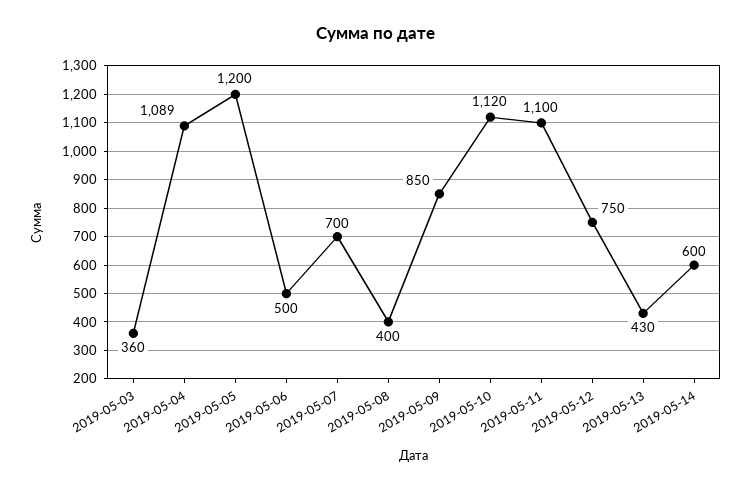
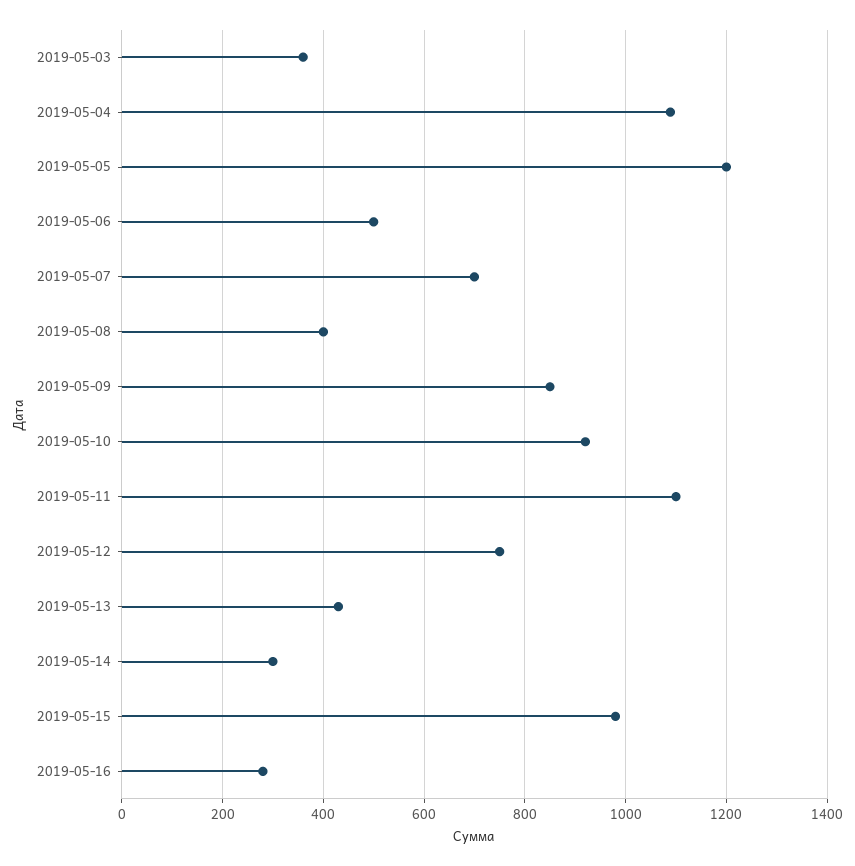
2019-05-10: 1120 -> 920
2019-05-14: 600 -> 300
2019-05-15: none -> 980
2019-05-16: none -> 280

